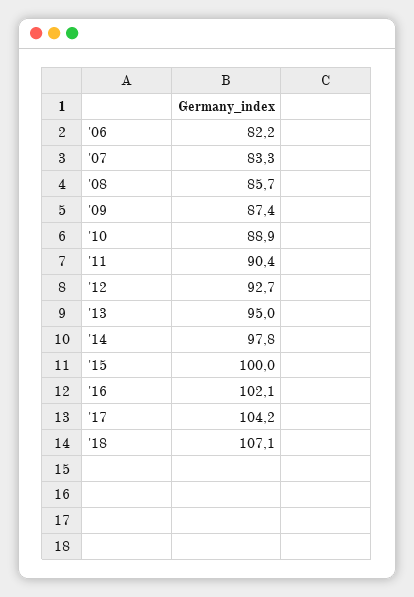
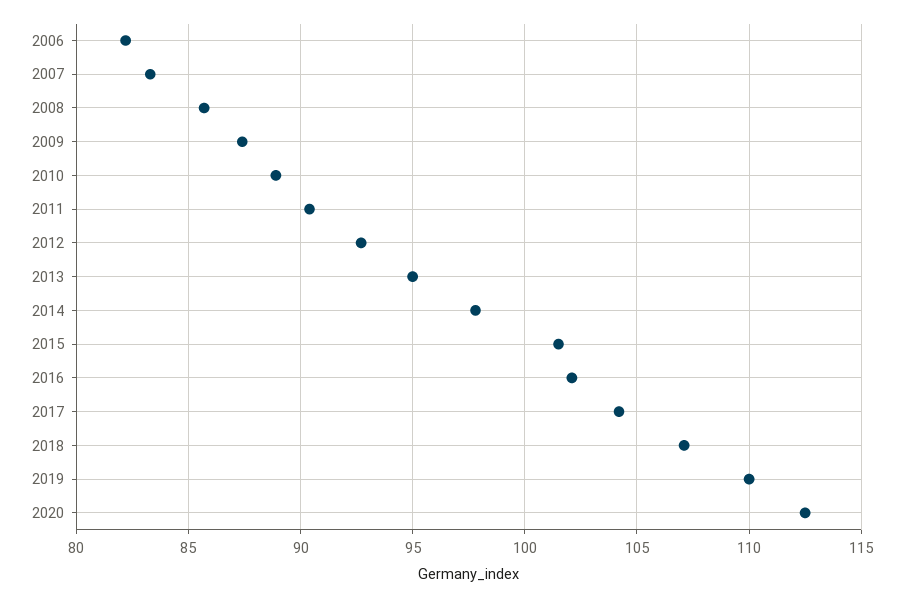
'15: 100 -> 101.5
2019: none -> 110
2020: none -> 112.5

